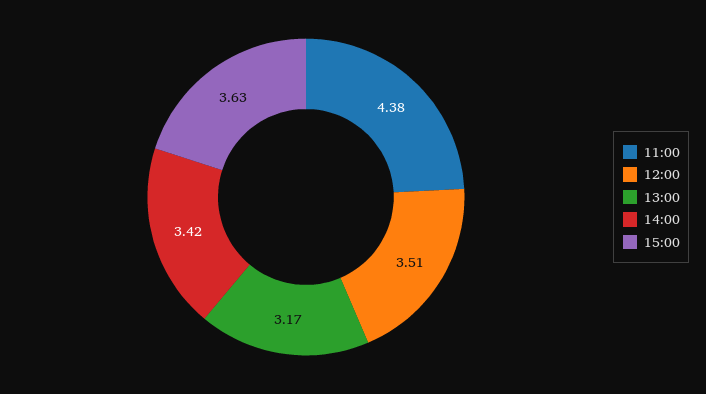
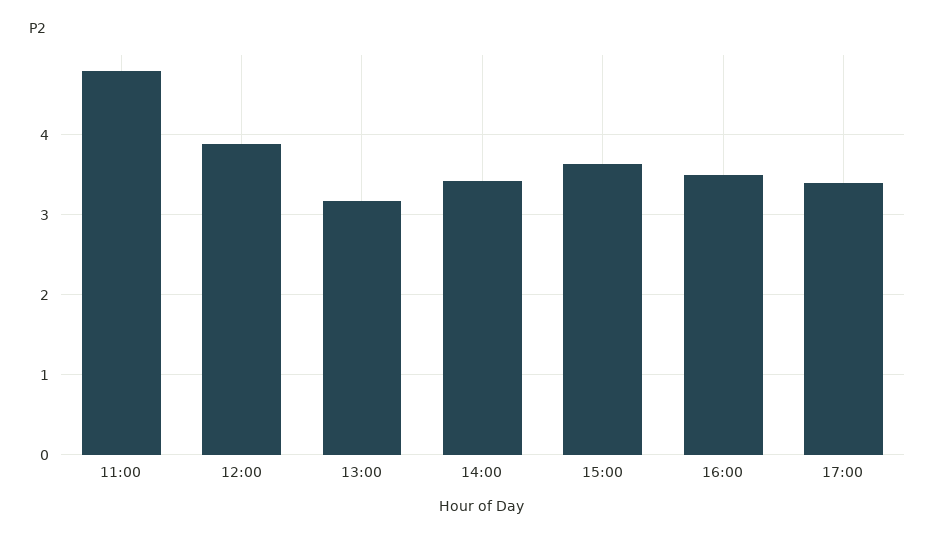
11:00: 4.38 -> 4.8
12:00: 3.51 -> 3.9
16:00: none -> 3.5
17:00: none -> 3.4

